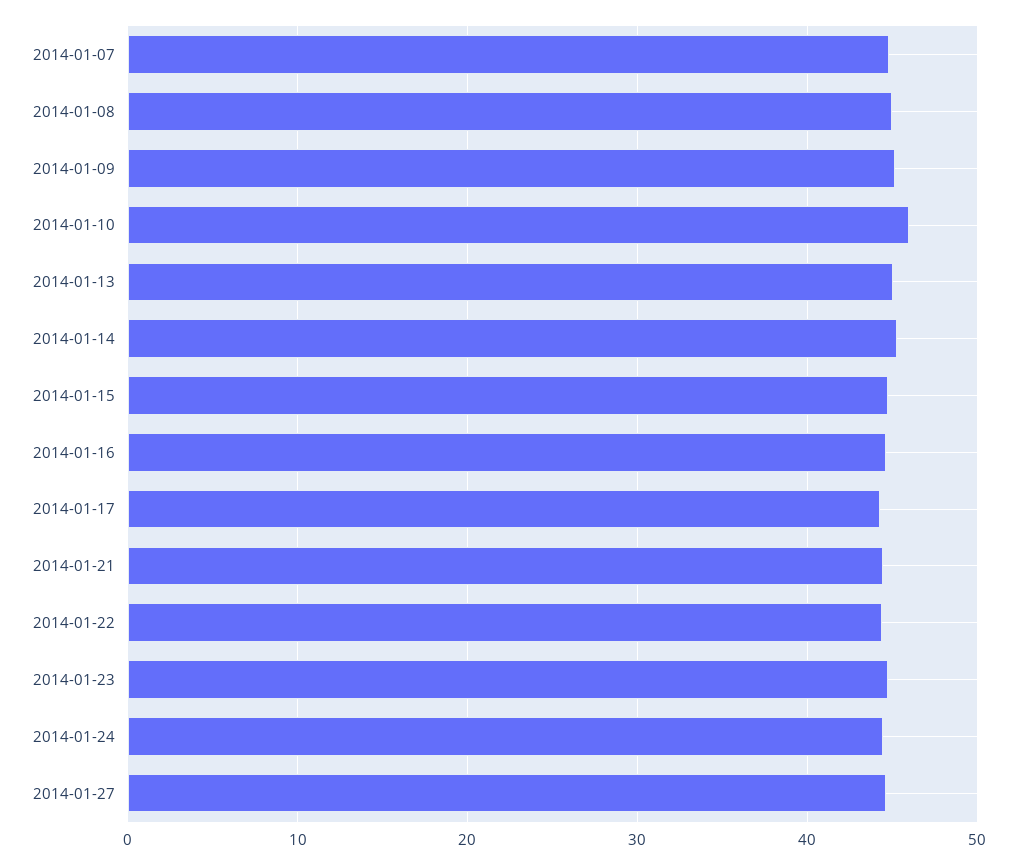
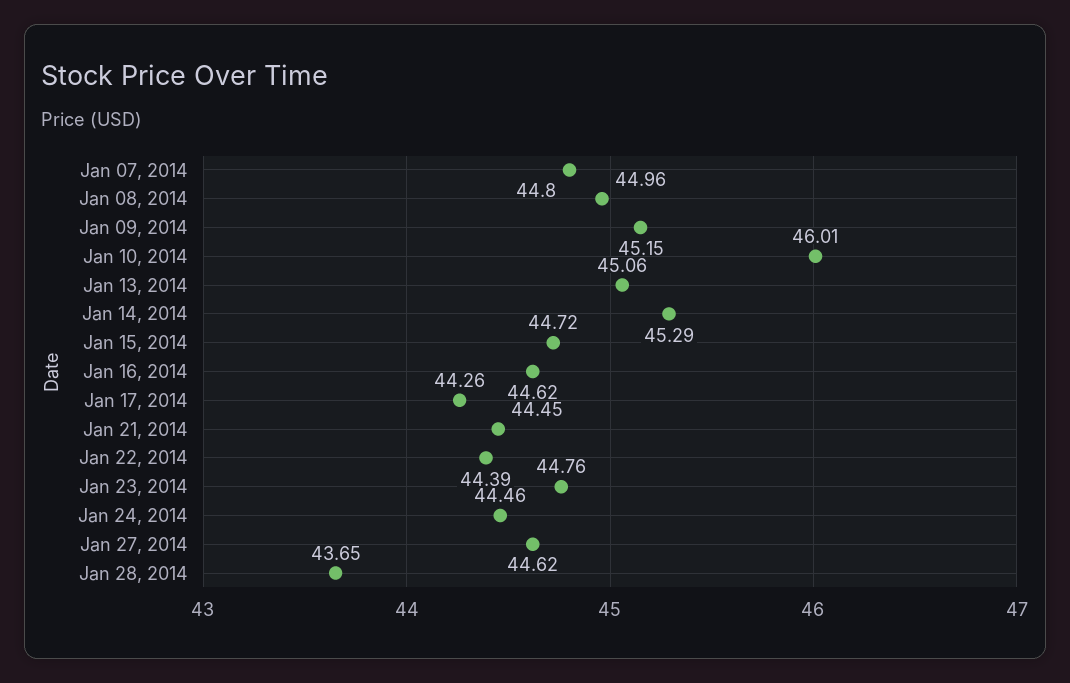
Jan 28, 2014: none -> 43.65

